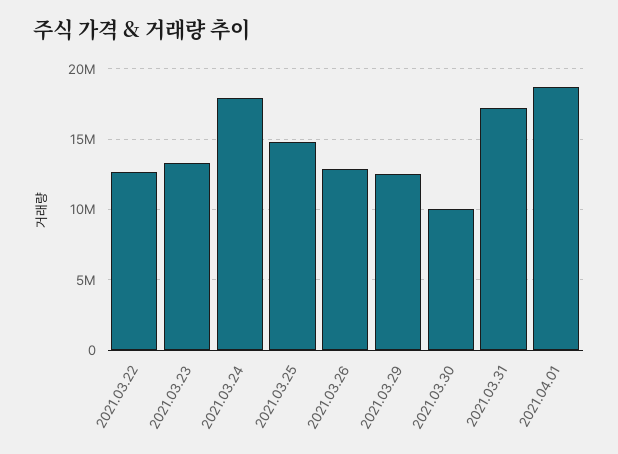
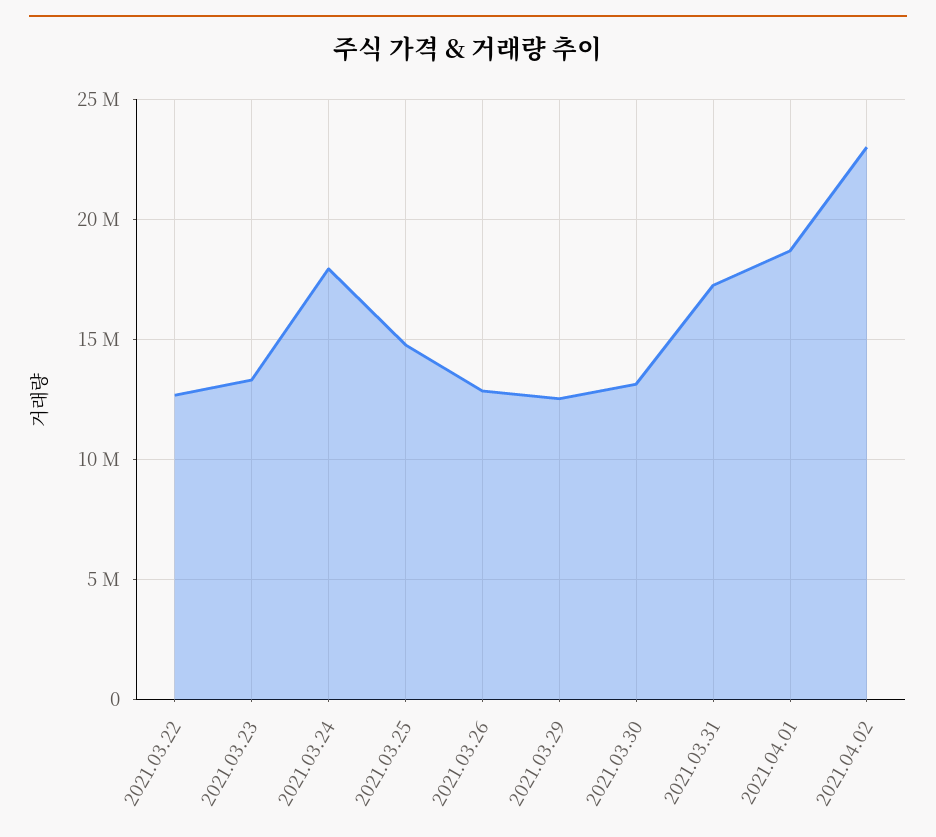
2021.03.30: 10000000 -> 13000000
2021.04.02: none -> 23000000

